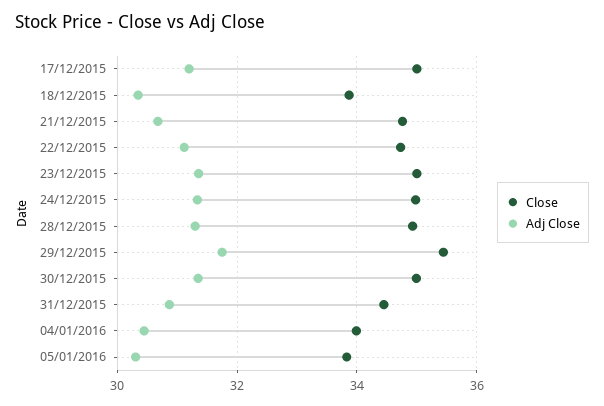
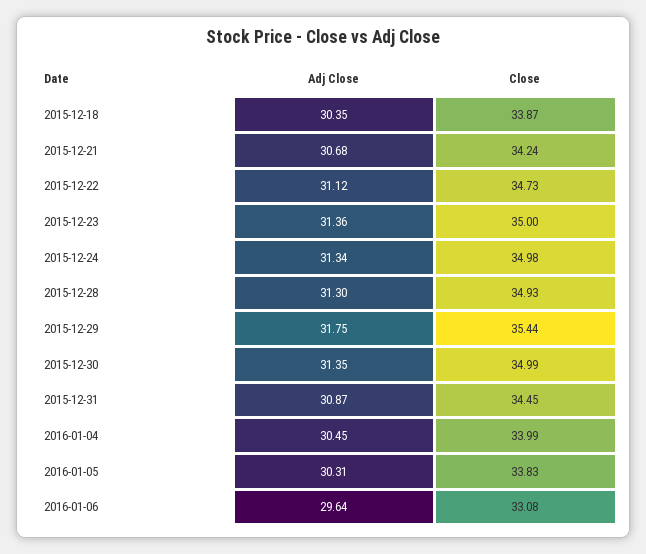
Close, 17/12/2015: 35 -> none
Adj Close, 17/12/2015: 31.2 -> none
Close, 21/12/2015: 34.8 -> 34.24
Adj Close, 2016-01-06: none -> 29.64
Close, 2016-01-06: none -> 33.08

